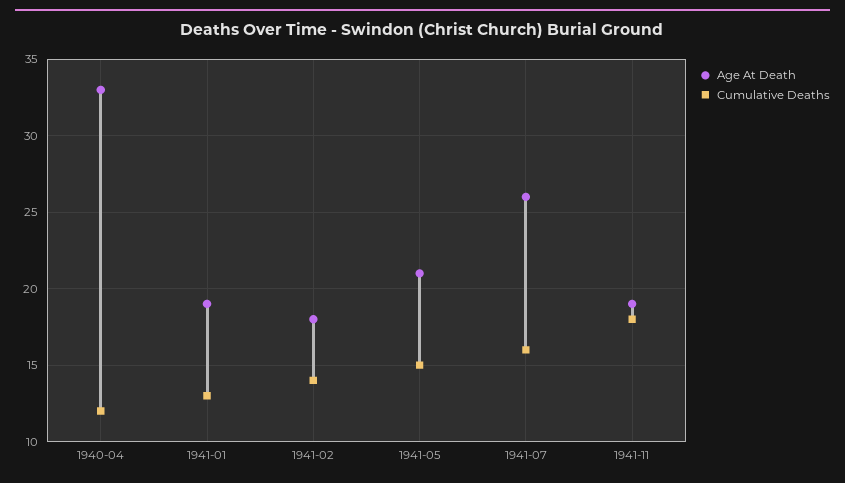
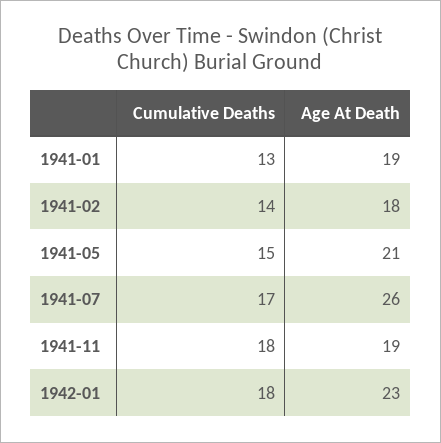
Age At Death, 1940-04: 33 -> none
Cumulative Deaths, 1940-04: 12 -> none
Cumulative Deaths, 1941-07: 16 -> 17
Cumulative Deaths, 1942-01: none -> 18
Age At Death, 1942-01: none -> 23

